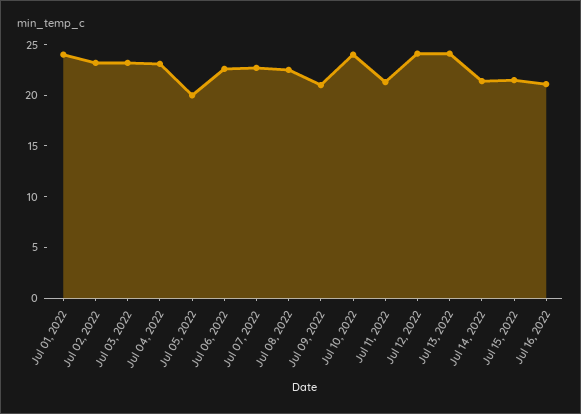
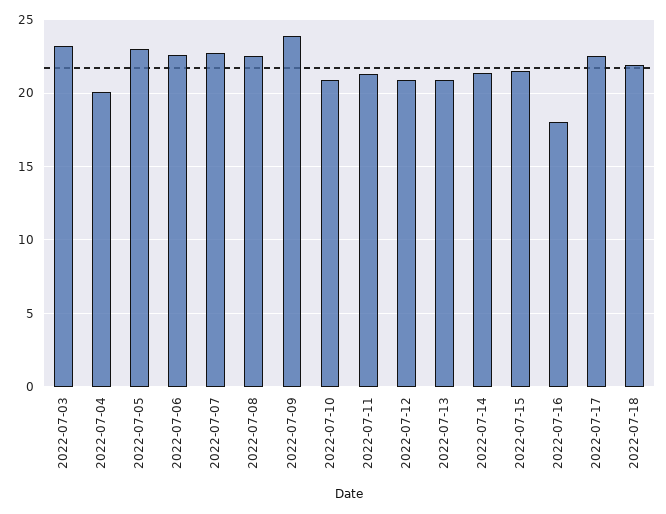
Jul 01, 2022: 24 -> none
Jul 02, 2022: 23 -> none
Jul 04, 2022: 23 -> 20
Jul 05, 2022: 20 -> 23
Jul 09, 2022: 21 -> 24
Jul 10, 2022: 24 -> 21
Jul 12, 2022: 24 -> 21
Jul 13, 2022: 24 -> 21
Jul 16, 2022: 21 -> 18
2022-07-17: none -> 22.5
2022-07-18: none -> 22

